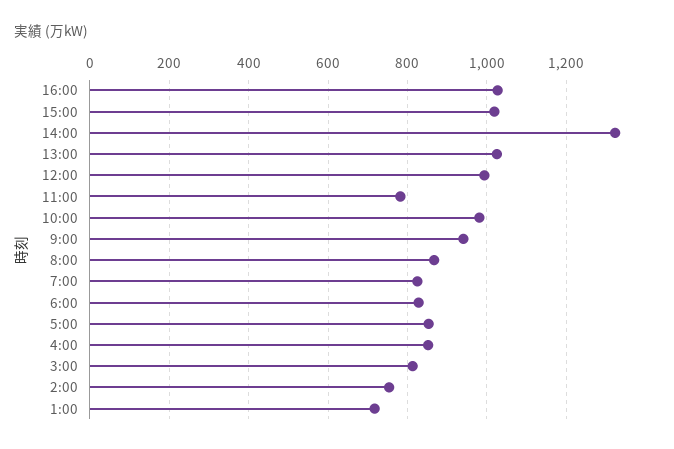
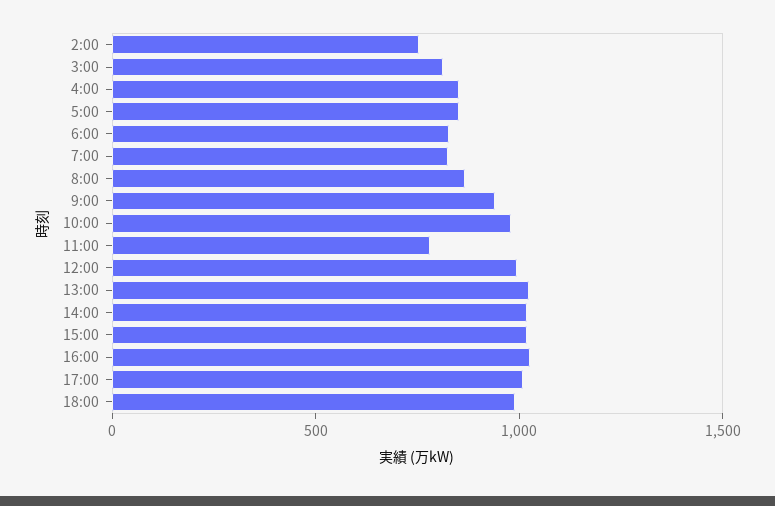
14:00: 1320 -> 1000
1:00: 720 -> none
17:00: none -> 1000
18:00: none -> 1000

